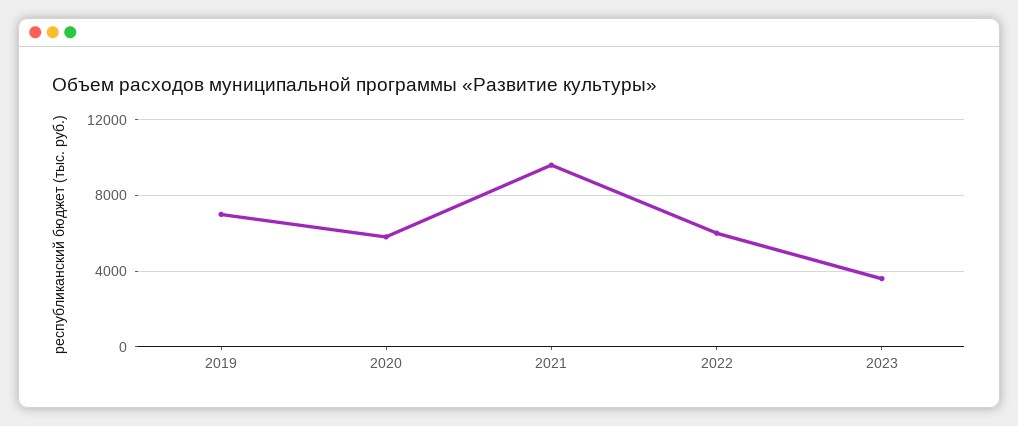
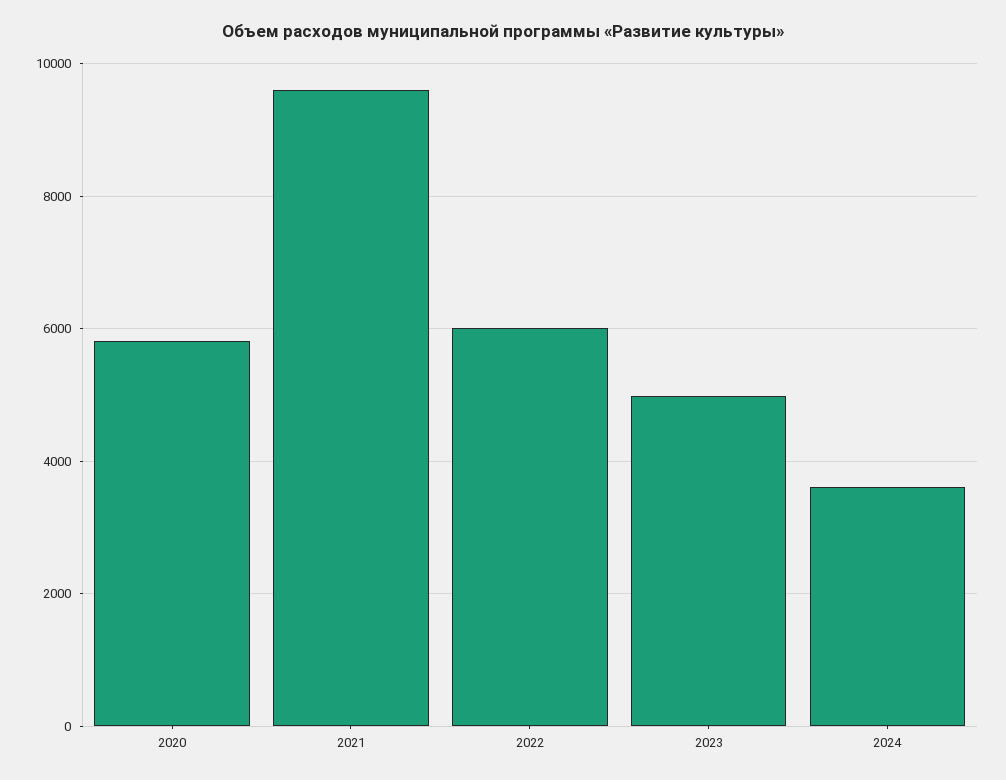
2019: 7000 -> none
2023: 3500 -> 5000
2024: none -> 3600

